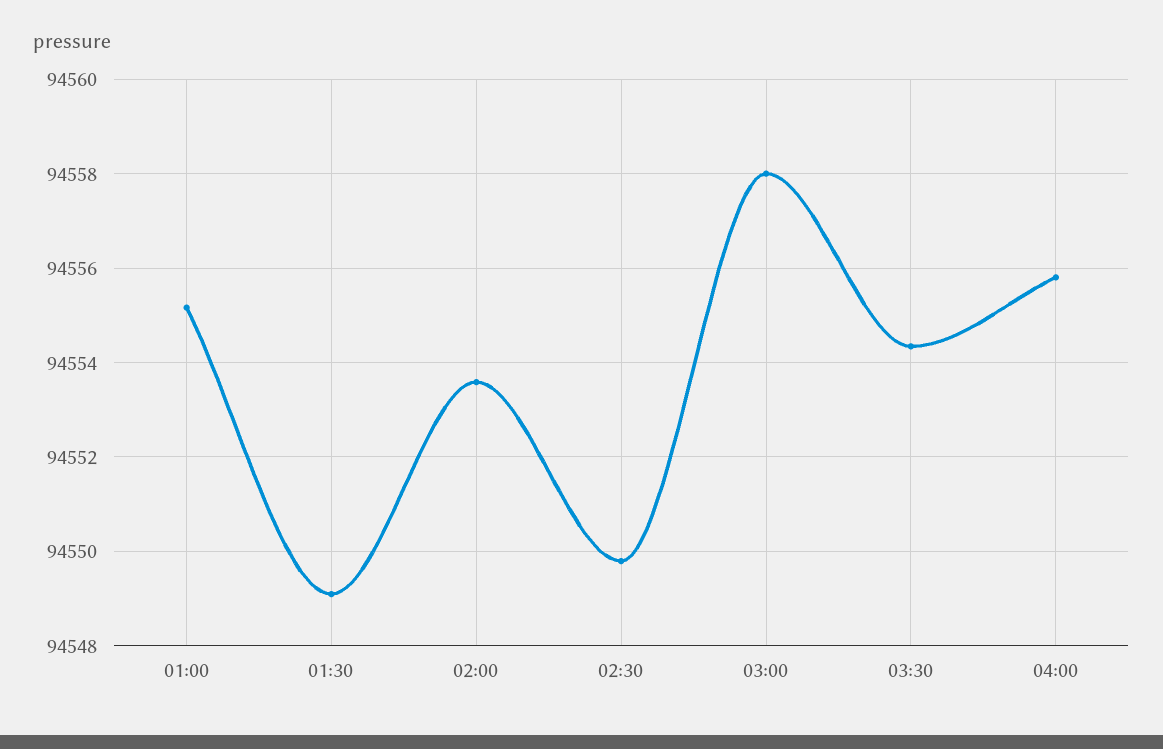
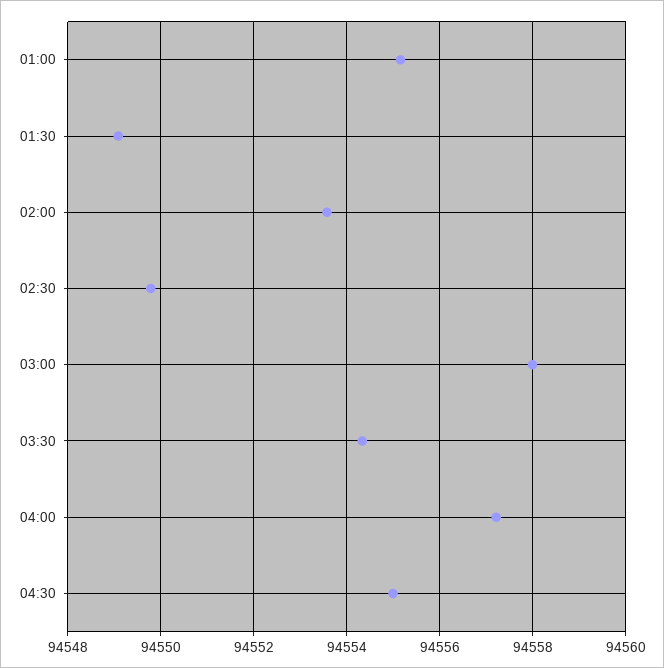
04:00: 94555.8 -> 94557.2
04:30: none -> 94555

